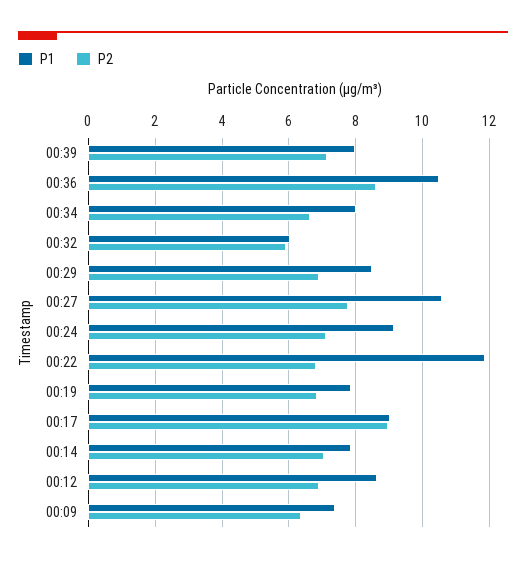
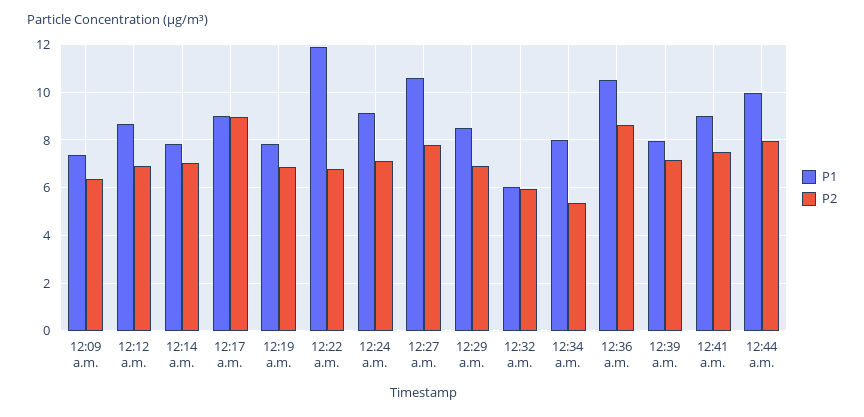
P2, 00:34: 6.6 -> 5.5
P1, 12:41 a.m.: none -> 9
P2, 12:41 a.m.: none -> 7.5
P1, 12:44 a.m.: none -> 10
P2, 12:44 a.m.: none -> 8

